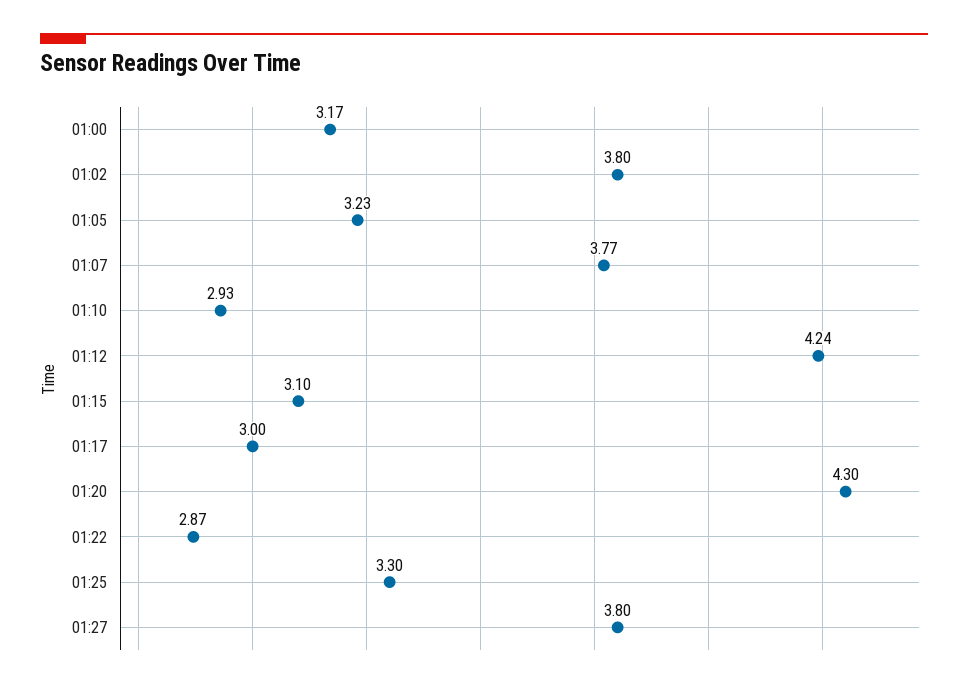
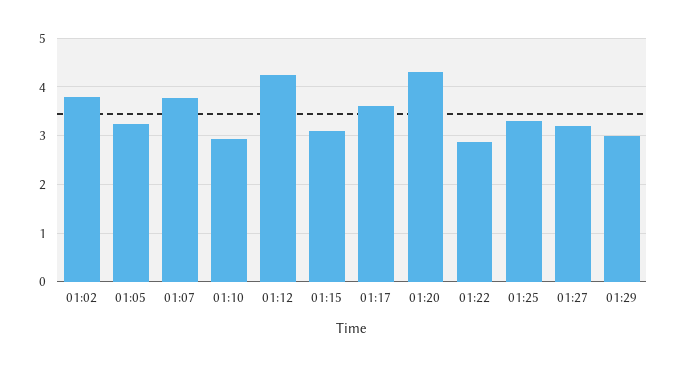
01:00: 3.17 -> none
01:17: 3 -> 3.6
01:27: 3.8 -> 3.2
01:29: none -> 3

